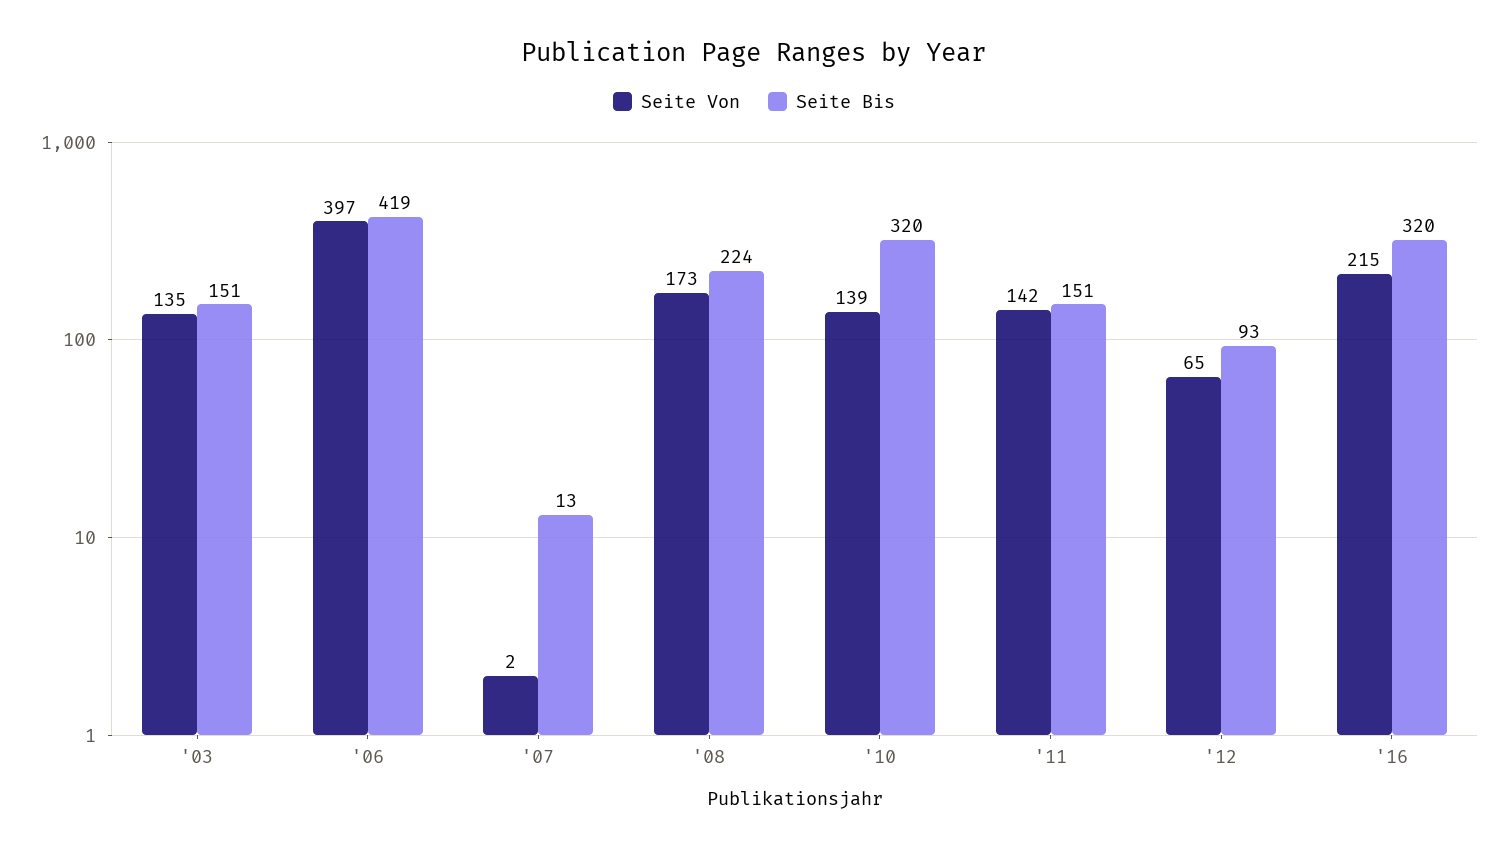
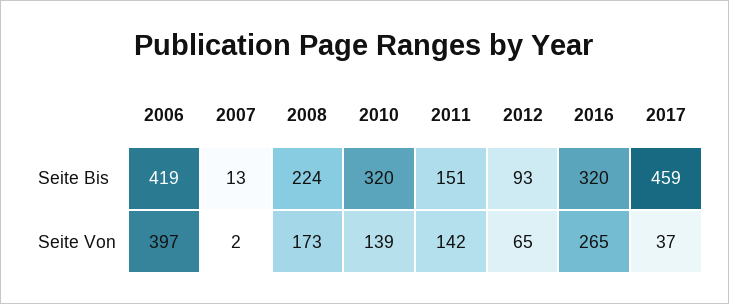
Seite Von, '03: 135 -> none
Seite Bis, '03: 151 -> none
Seite Von, '16: 215 -> 265
Seite Bis, 2017: none -> 459
Seite Von, 2017: none -> 37

